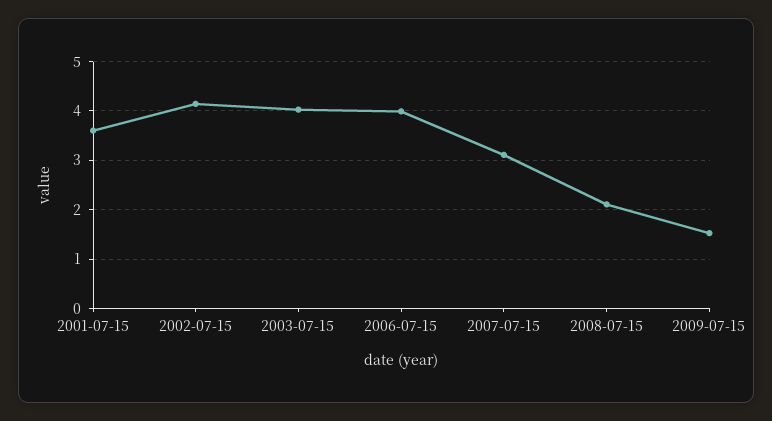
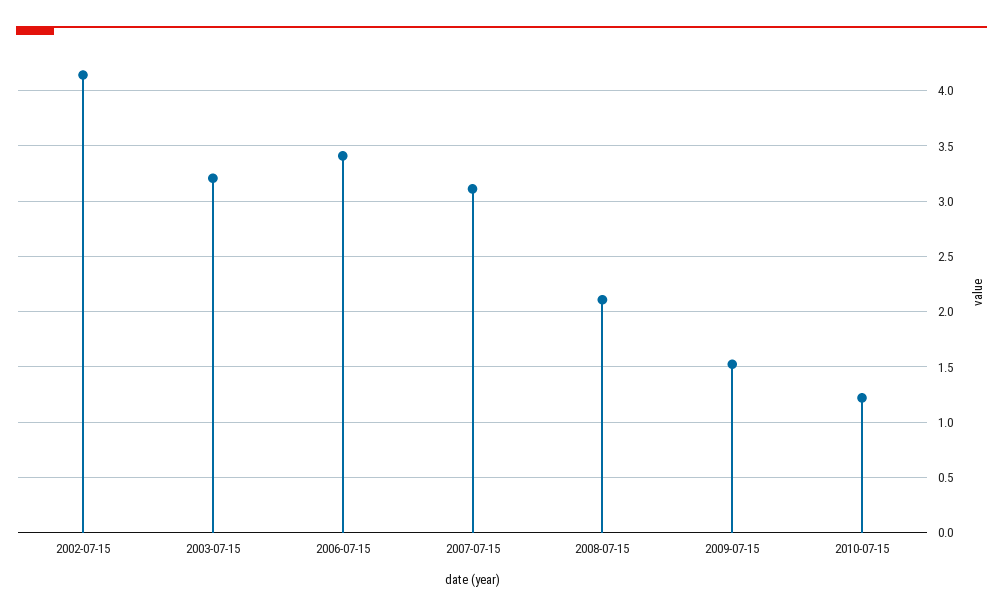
2001-07-15: 3.6 -> none
2003-07-15: 4 -> 3.2
2006-07-15: 4 -> 3.4
2010-07-15: none -> 1.2

